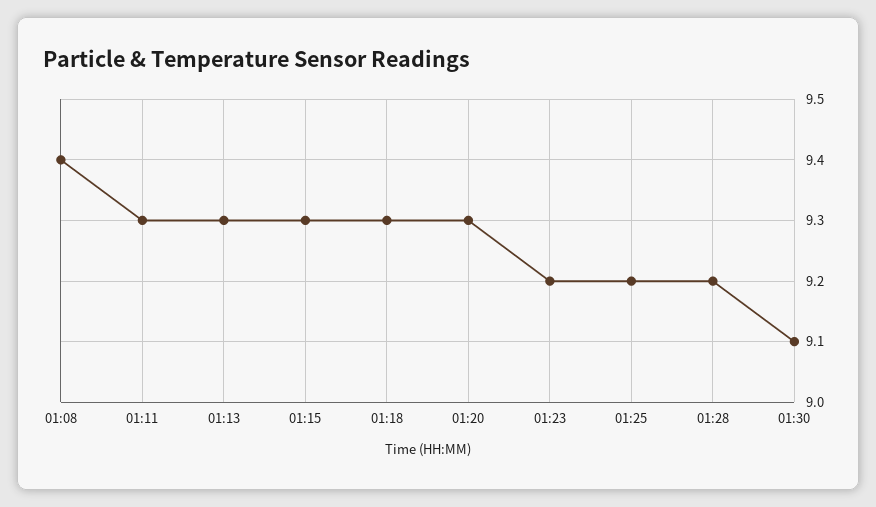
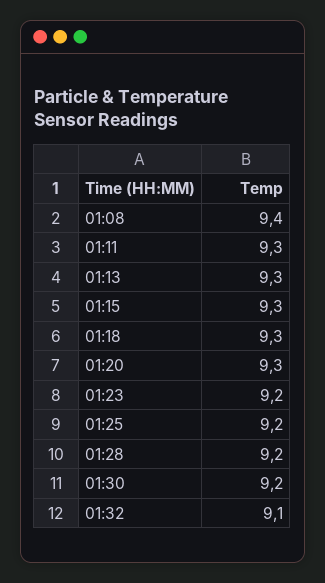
01:30: 9.1 -> 9.2
01:32: none -> 9.1

